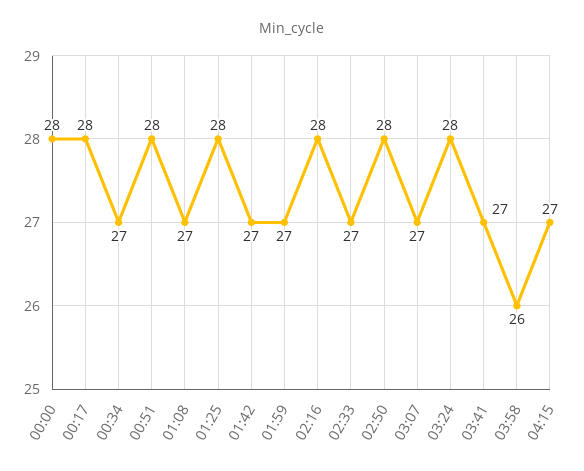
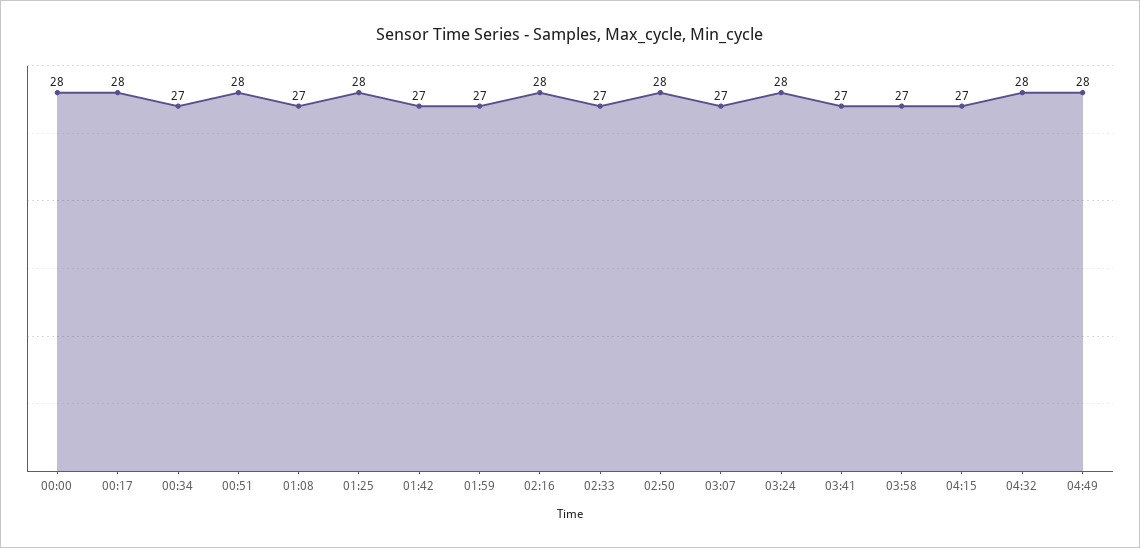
03:58: 26 -> 27
04:32: none -> 28
04:49: none -> 28

